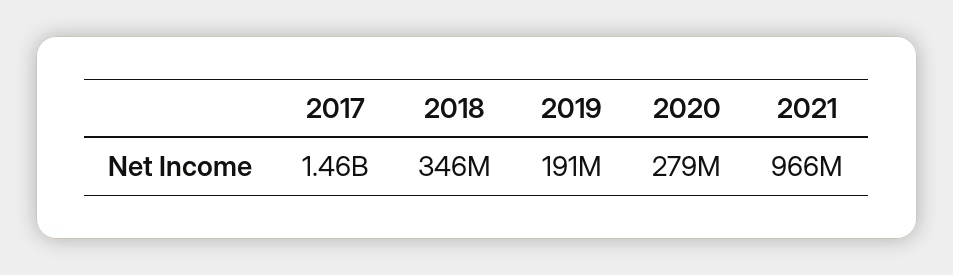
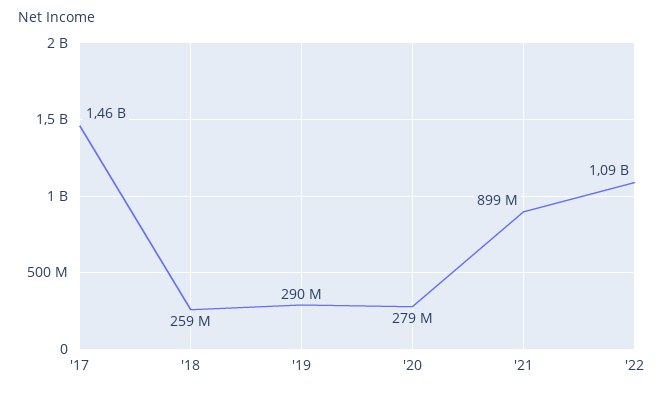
2018: 346000000 -> 259000000
2019: 191000000 -> 290000000
2021: 966000000 -> 899000000
'22: none -> 1090000000

